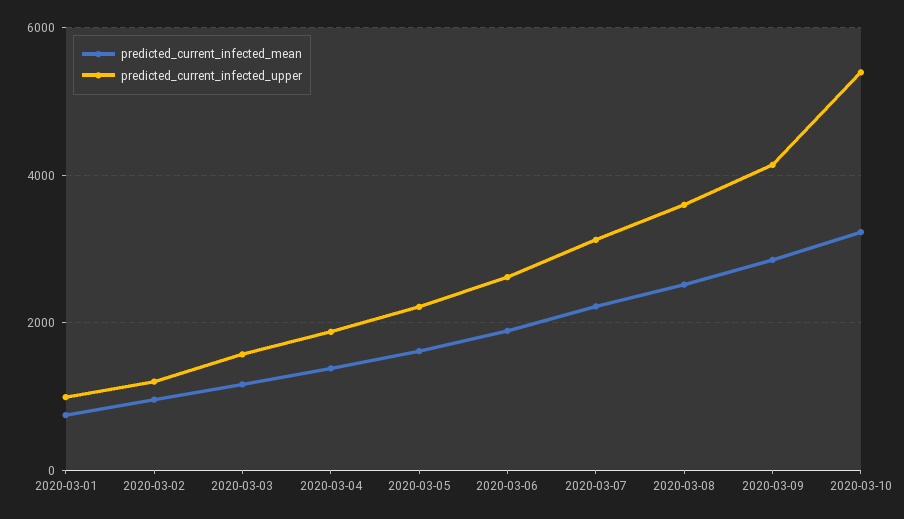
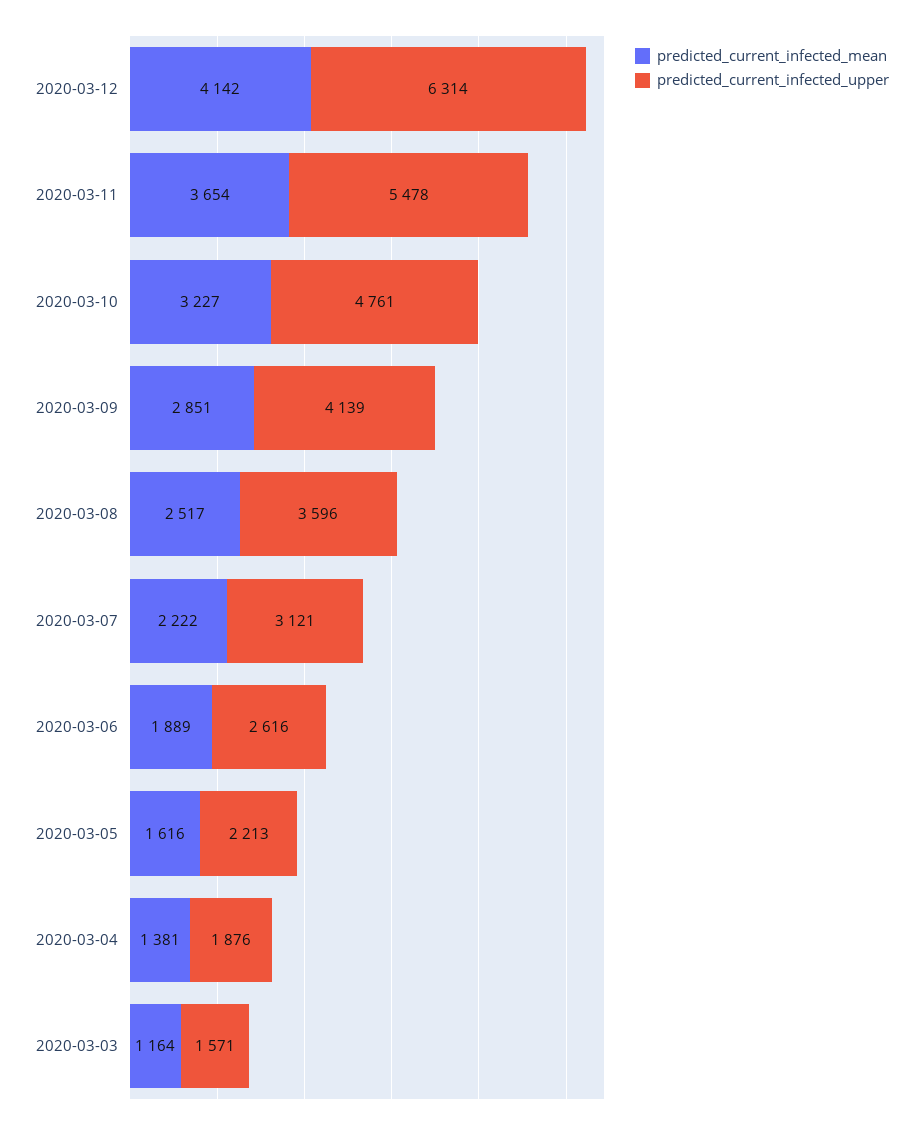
predicted_current_infected_mean, 2020-03-01: 800 -> none
predicted_current_infected_upper, 2020-03-01: 1000 -> none
predicted_current_infected_mean, 2020-03-02: 1000 -> none
predicted_current_infected_upper, 2020-03-02: 1200 -> none
predicted_current_infected_upper, 2020-03-10: 5400 -> 4761
predicted_current_infected_mean, 2020-03-12: none -> 4142
predicted_current_infected_upper, 2020-03-12: none -> 6314
predicted_current_infected_mean, 2020-03-11: none -> 3654
predicted_current_infected_upper, 2020-03-11: none -> 5478

